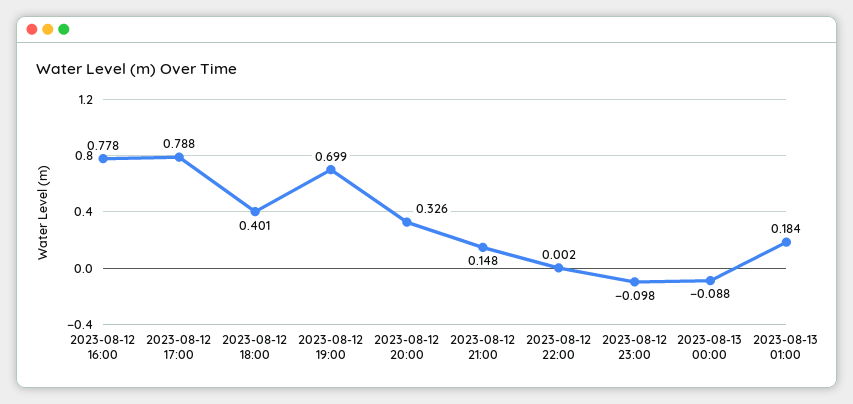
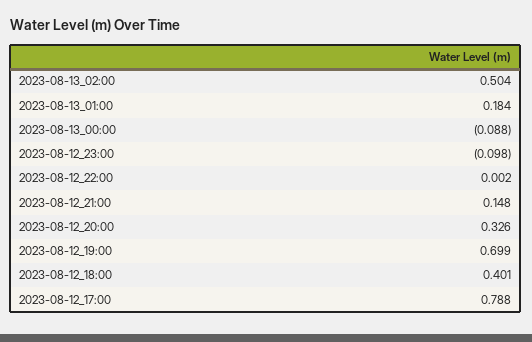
2023-08-12 16:00: 0.778 -> none
2023-08-13_02:00: none -> 0.504

